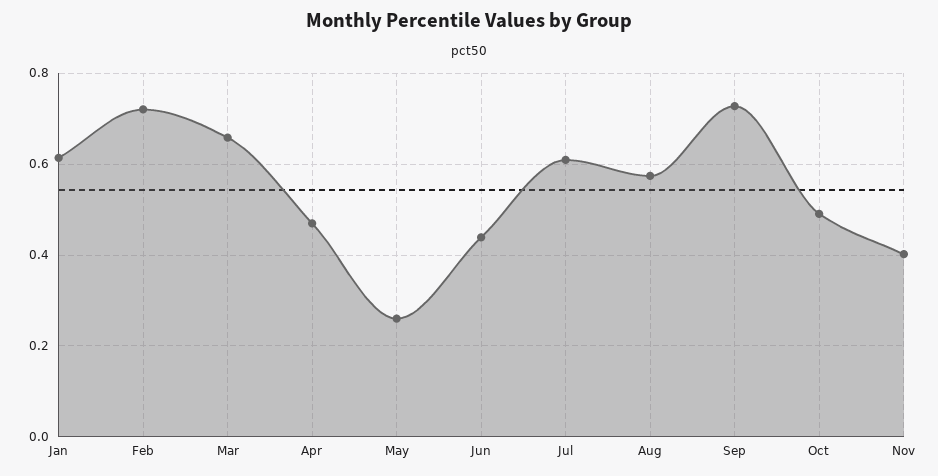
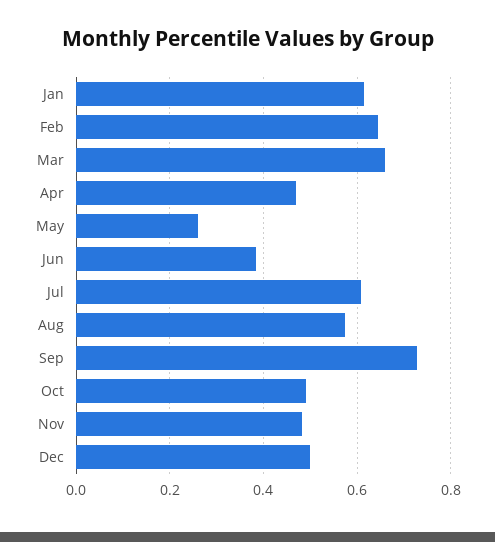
Feb: 0.72 -> 0.64
Jun: 0.44 -> 0.38
Nov: 0.4 -> 0.48
Dec: none -> 0.5

